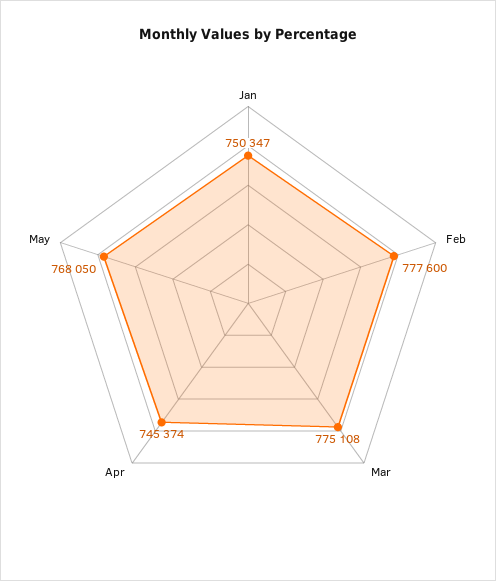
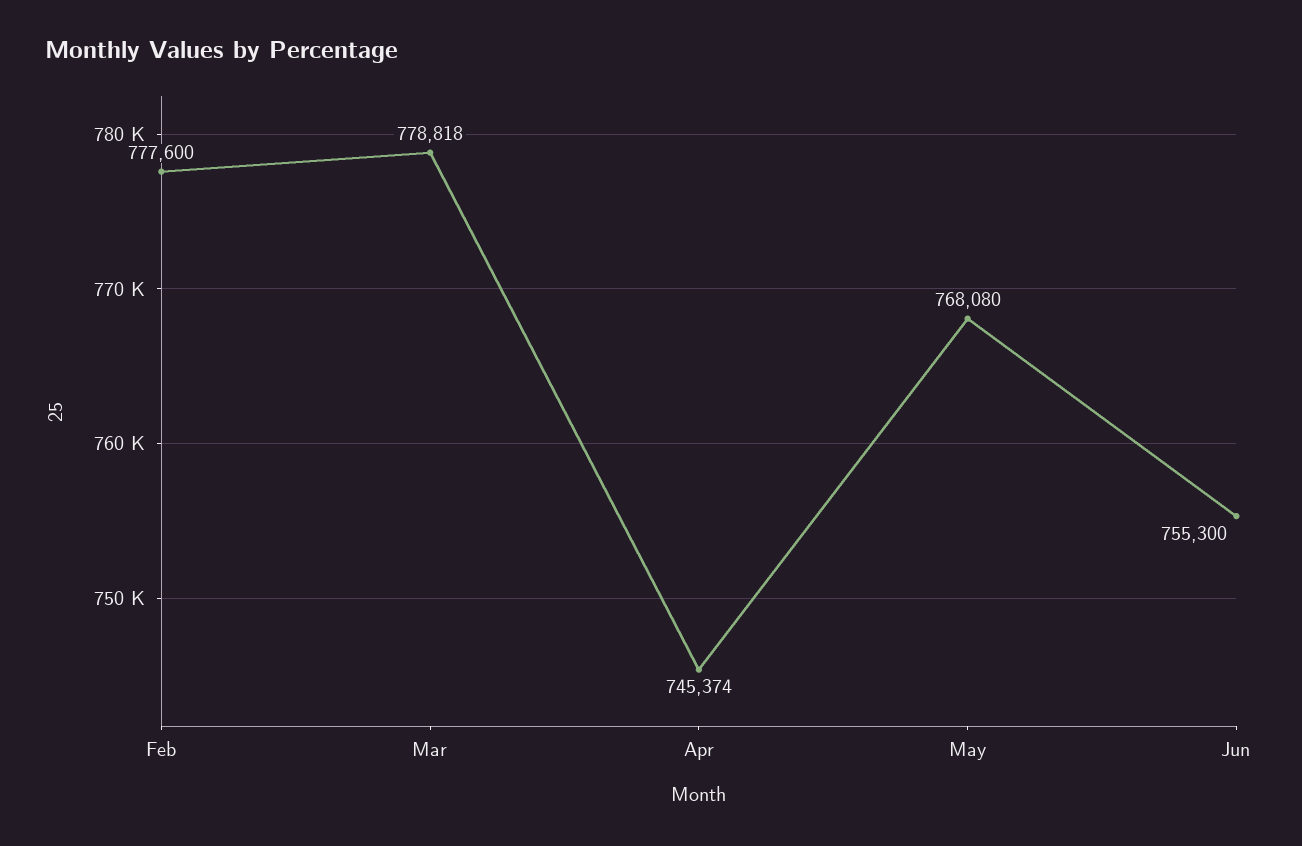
Jan: 750347 -> none
Mar: 775108 -> 778818
May: 768050 -> 768080
Jun: none -> 755300

